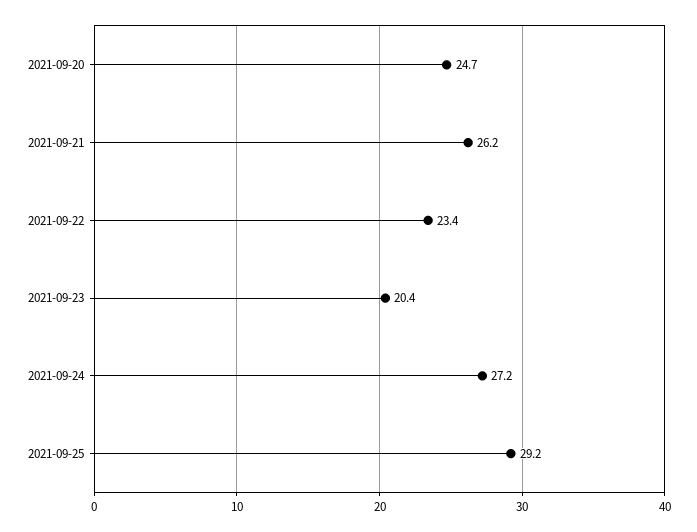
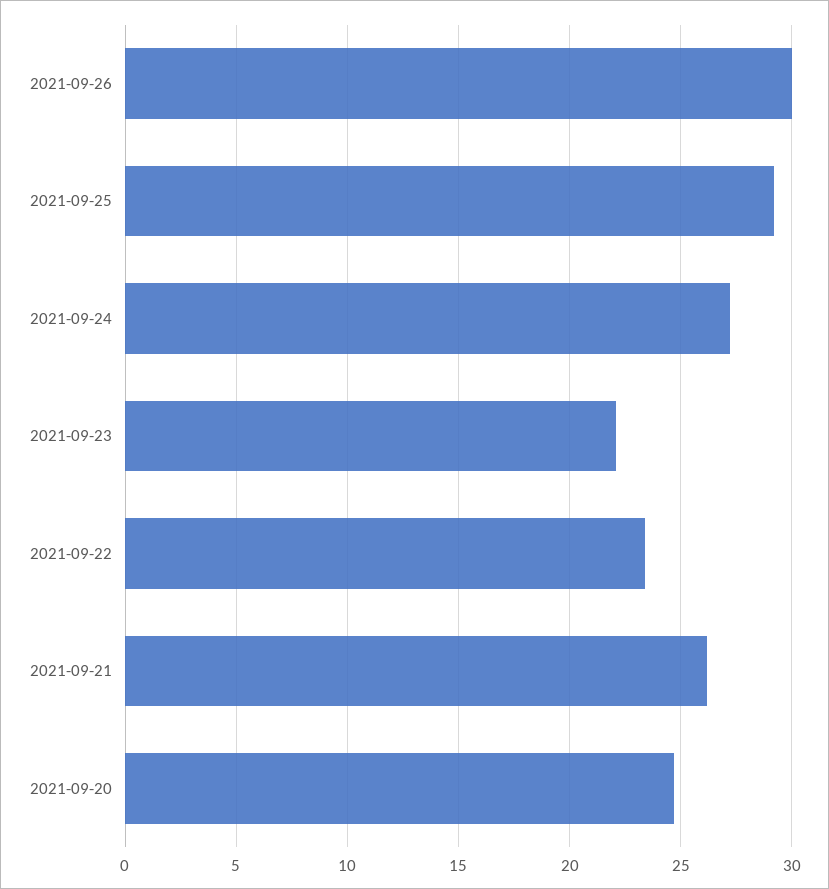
2021-09-23: 20.4 -> 22
2021-09-26: none -> 30

